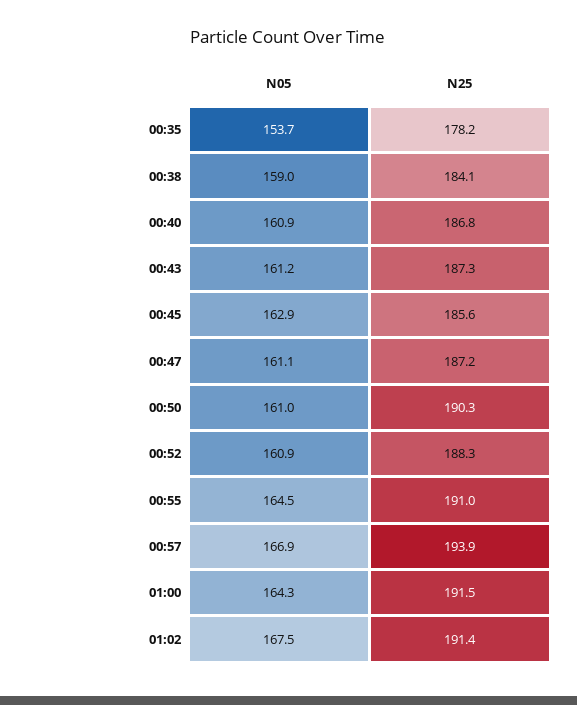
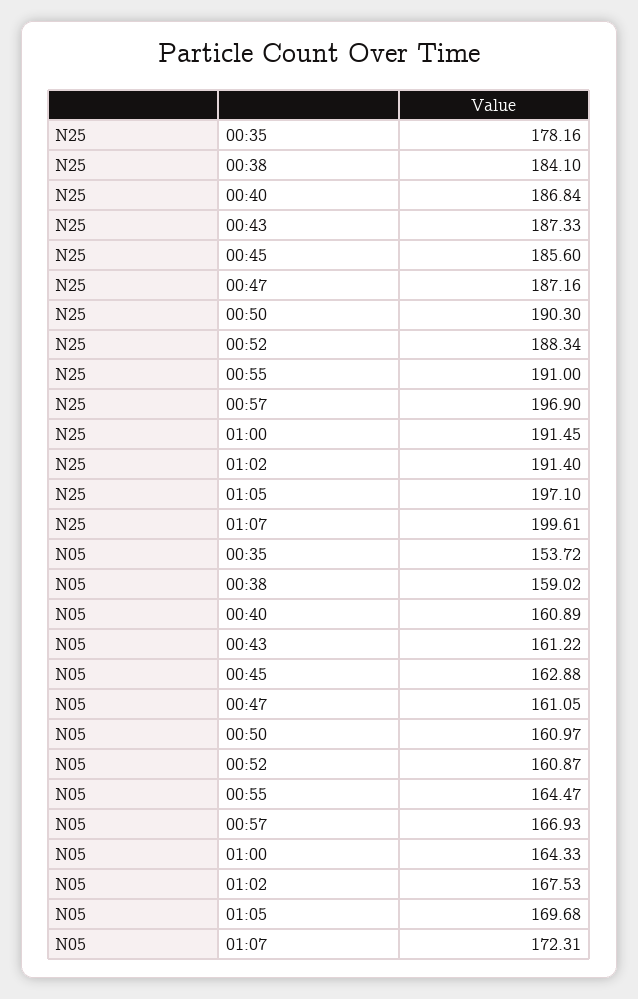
N25, 00:57: 193.9 -> 196.9
N25, 01:05: none -> 197.1
N25, 01:07: none -> 199.61
N05, 01:05: none -> 169.68
N05, 01:07: none -> 172.31

